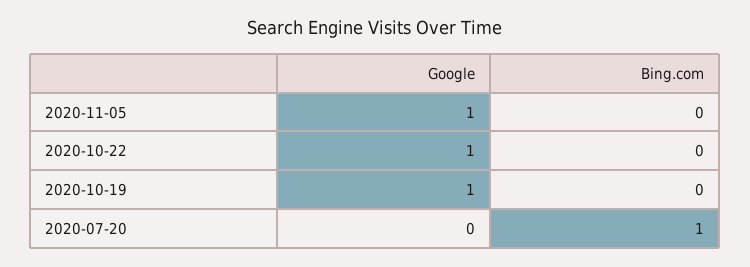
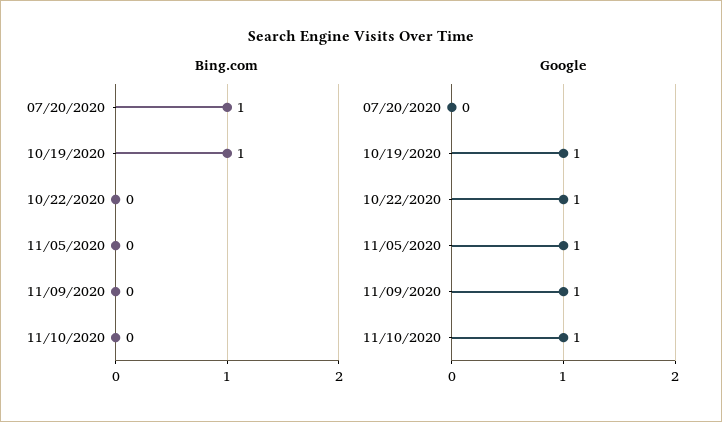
Bing.com, 2020-10-19: 0 -> 1
Bing.com, 11/09/2020: none -> 0
Bing.com, 11/10/2020: none -> 0
Google, 11/09/2020: none -> 1
Google, 11/10/2020: none -> 1

